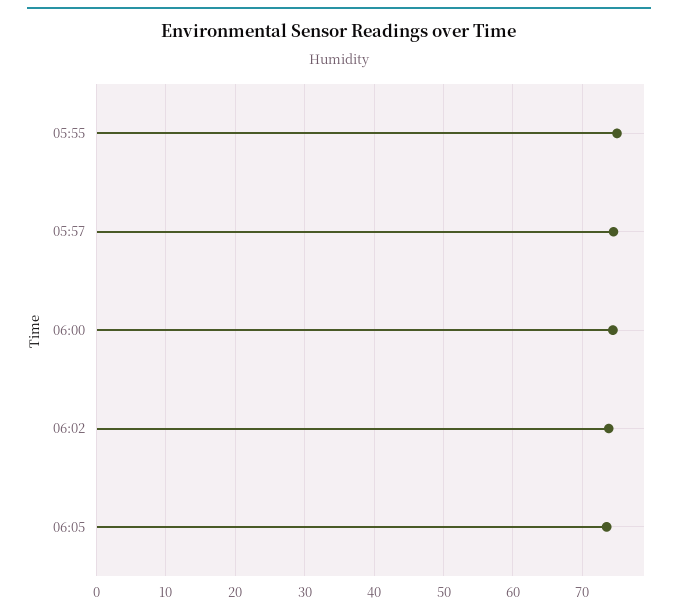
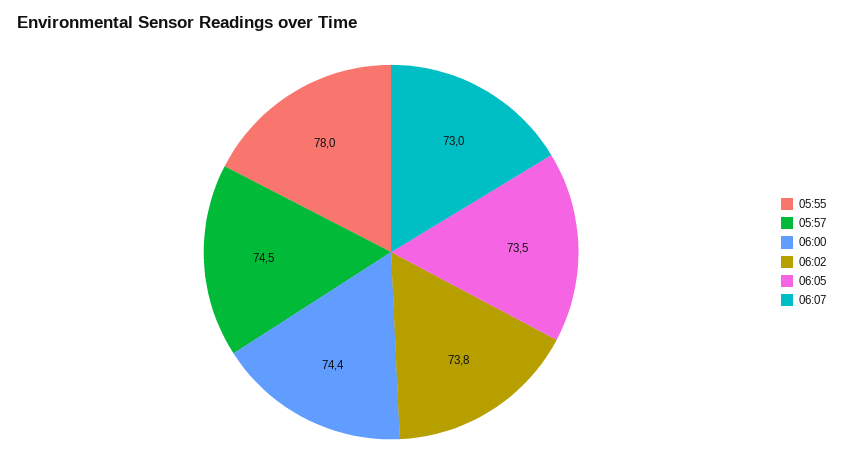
05:55: 75 -> 78
06:07: none -> 73

